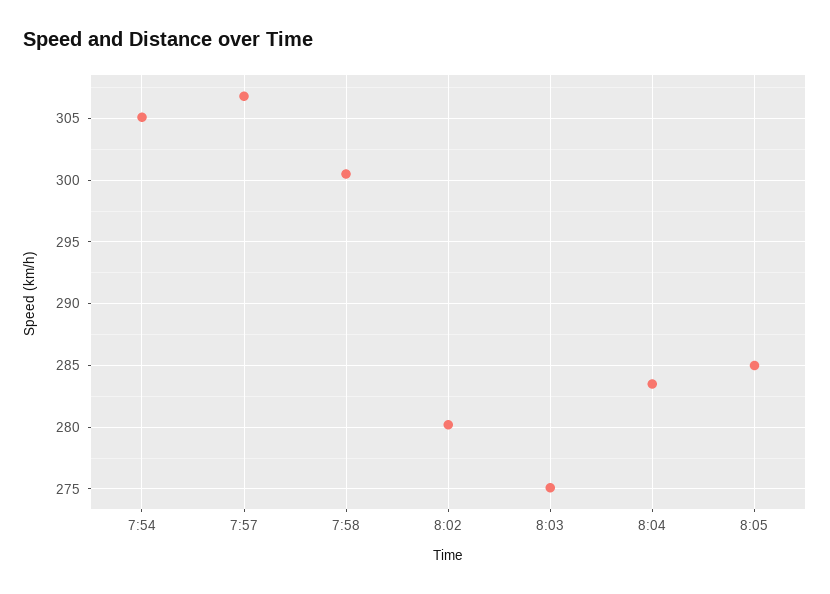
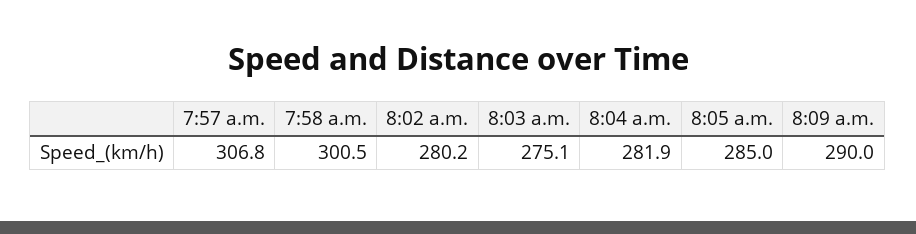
7:54: 305 -> none
8:04: 283.5 -> 281.9
8:09 a.m.: none -> 290

